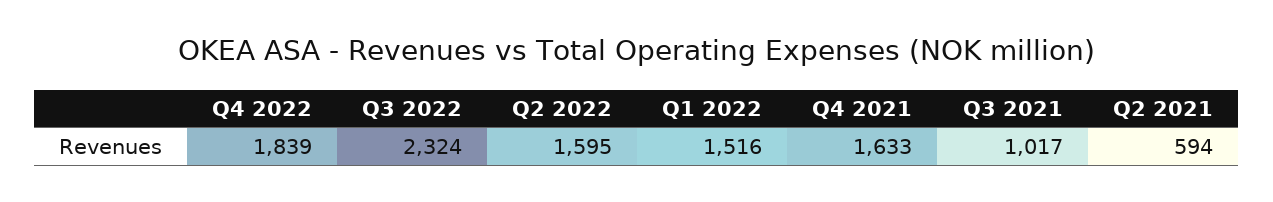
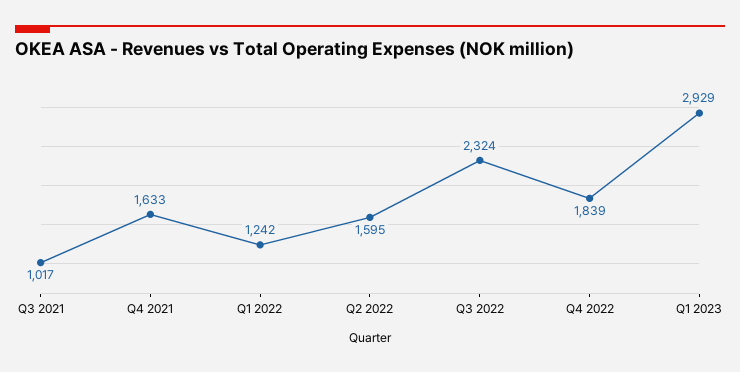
Q1 2022: 1516 -> 1242
Q2 2021: 594 -> none
Q1 2023: none -> 2929

